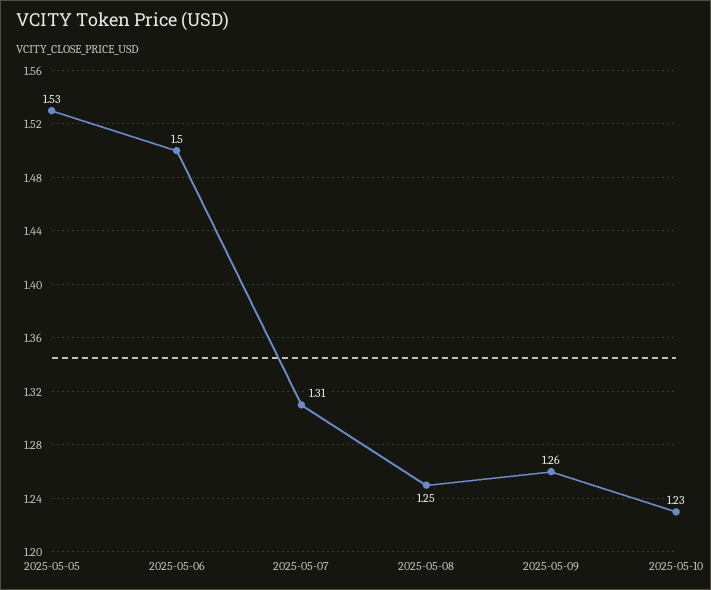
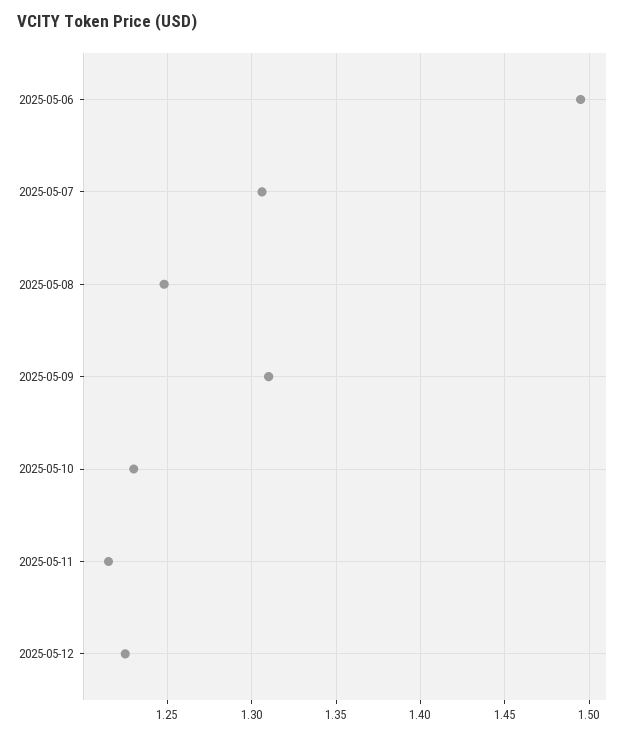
2025-05-05: 1.53 -> none
2025-05-09: 1.26 -> 1.31
2025-05-11: none -> 1.215
2025-05-12: none -> 1.225

